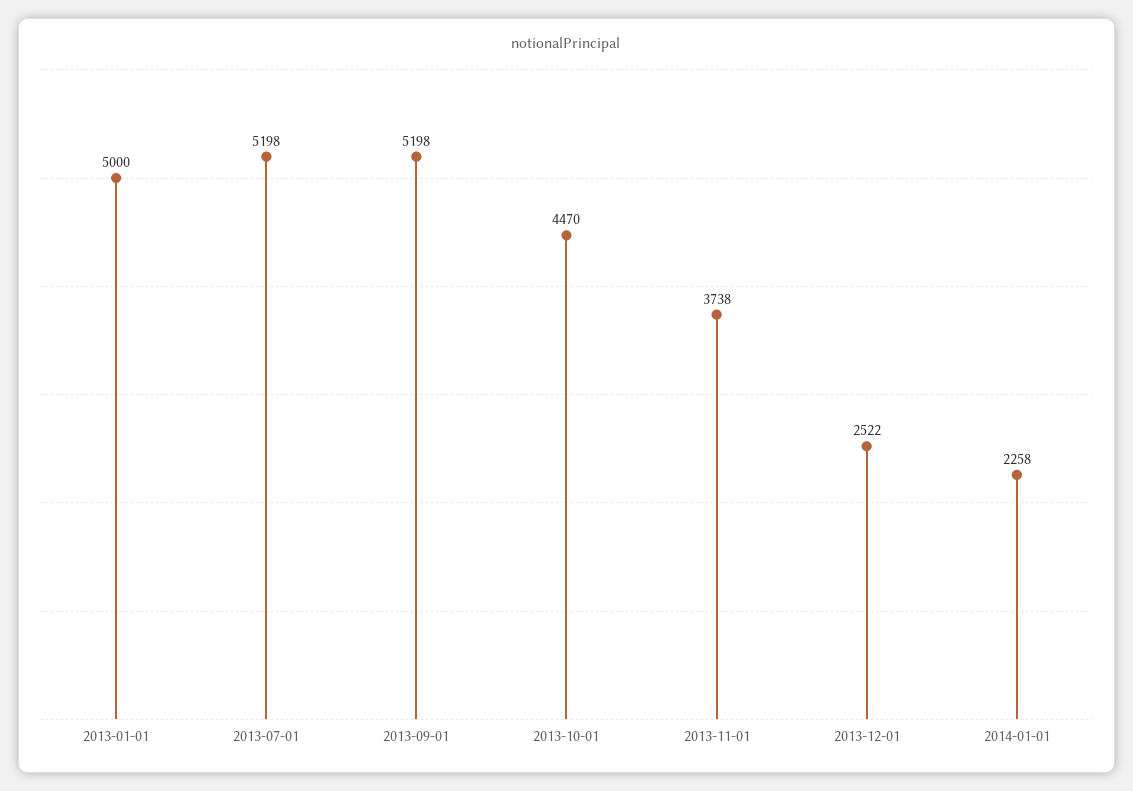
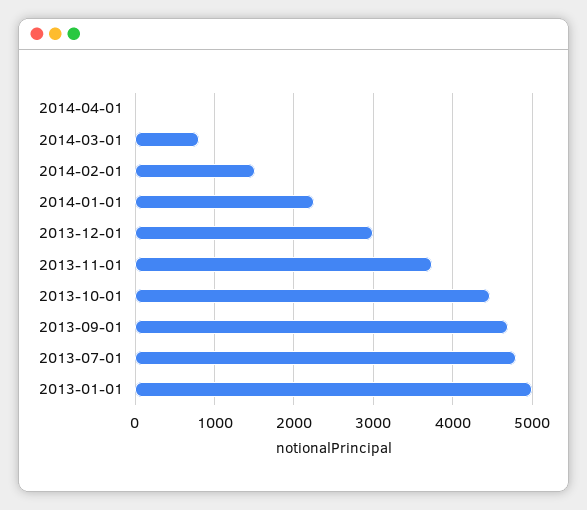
2013-07-01: 5198 -> 4800
2013-09-01: 5198 -> 4700
2013-12-01: 2522 -> 3000
2014-04-01: none -> 0
2014-03-01: none -> 800
2014-02-01: none -> 1500

